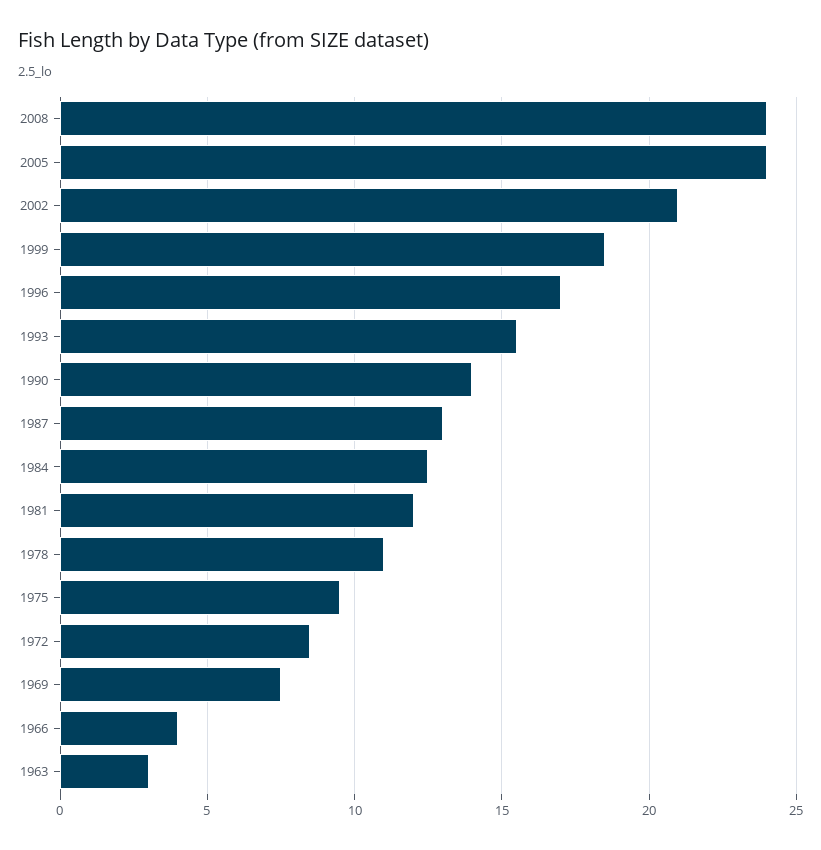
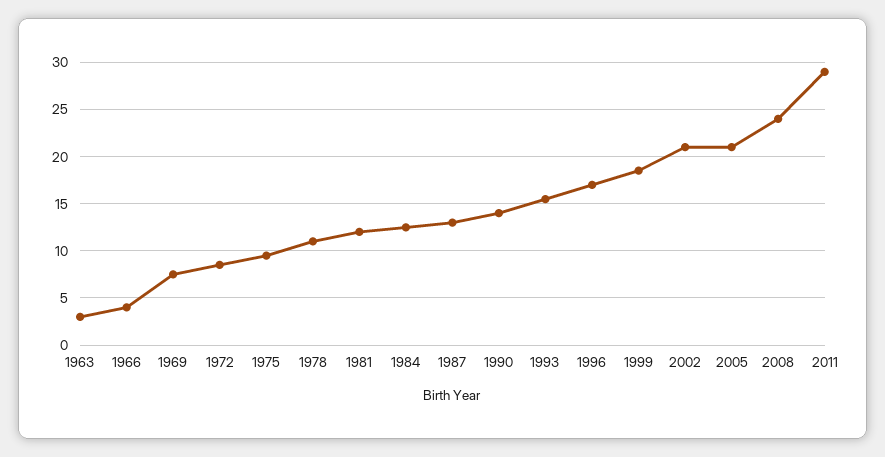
2005: 24 -> 21
2011: none -> 29

